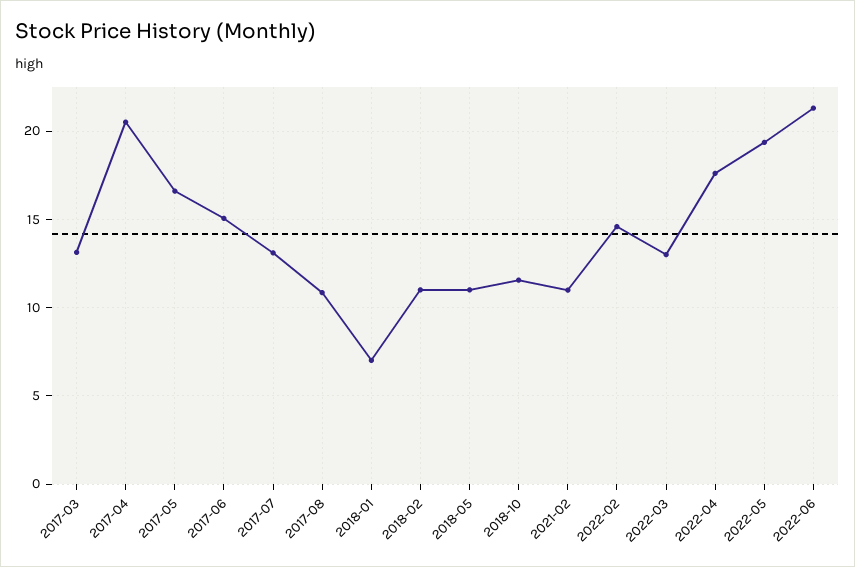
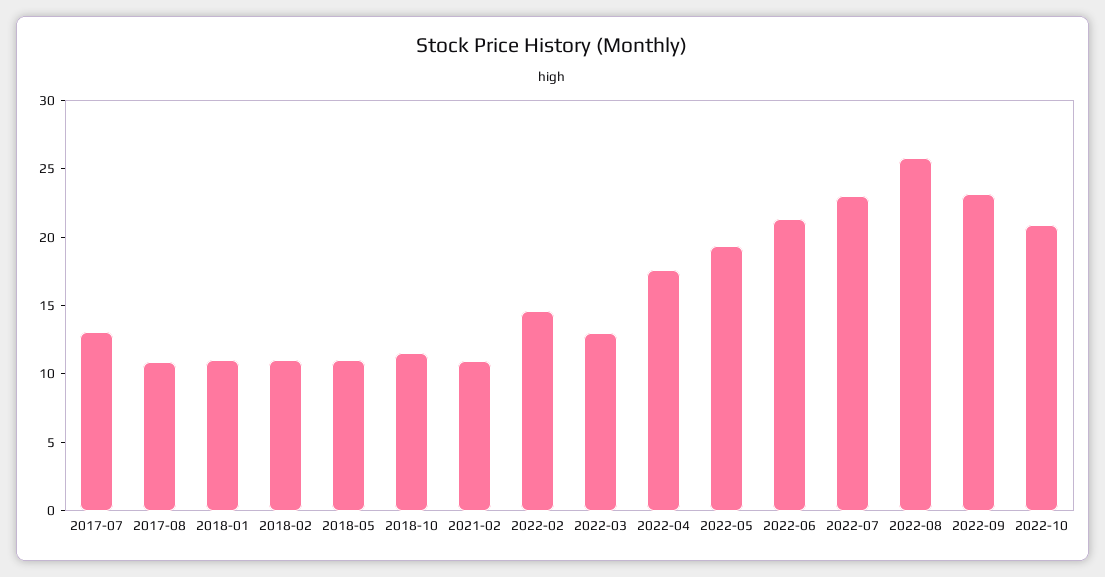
2017-03: 13 -> none
2017-04: 20.5 -> none
2017-05: 16.5 -> none
2017-06: 15 -> none
2018-01: 7 -> 11
2022-07: none -> 23
2022-08: none -> 26
2022-09: none -> 23
2022-10: none -> 21

